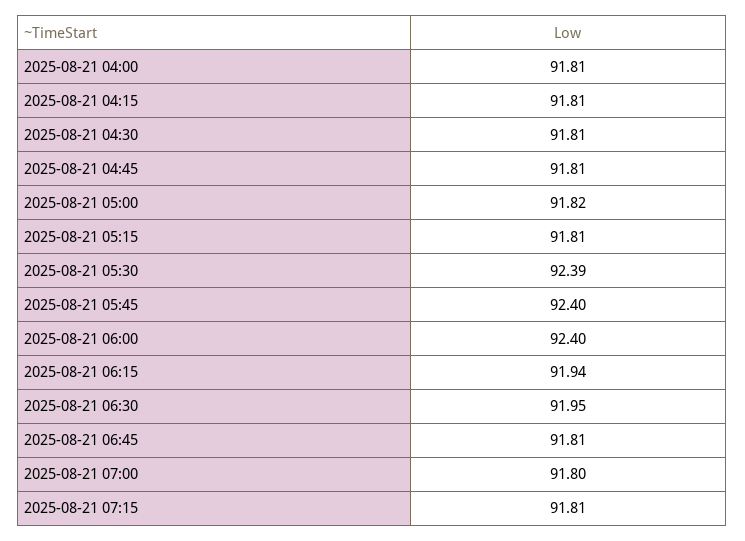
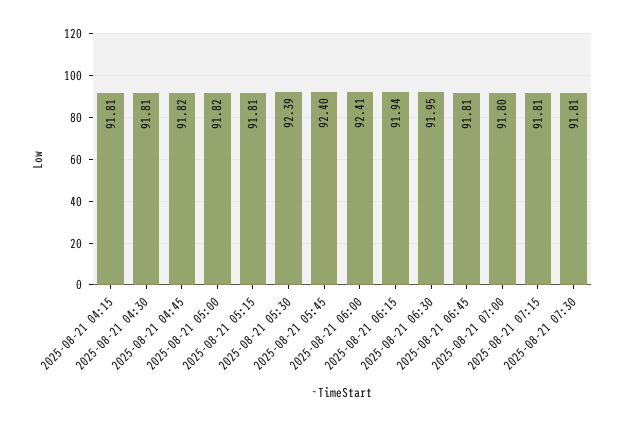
2025-08-21 04:00: 91.81 -> none
2025-08-21 04:45: 91.81 -> 91.82
2025-08-21 06:00: 92.4 -> 92.41
2025-08-21 07:30: none -> 91.81

